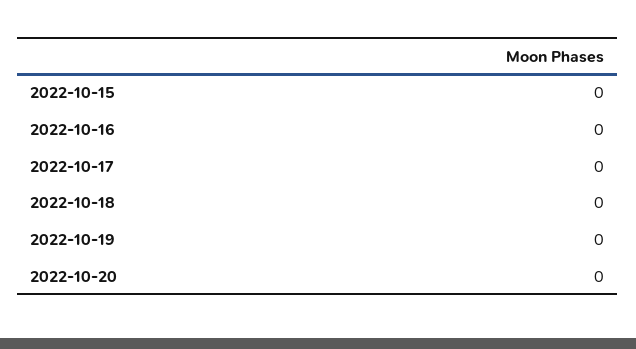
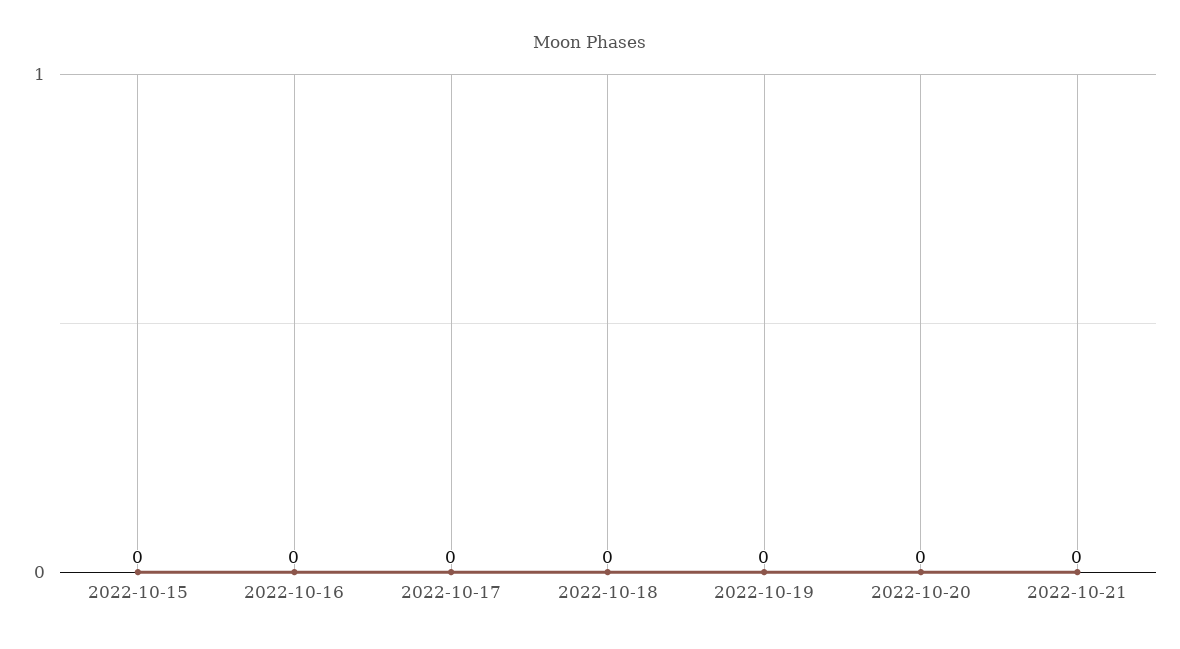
2022-10-21: none -> 0

